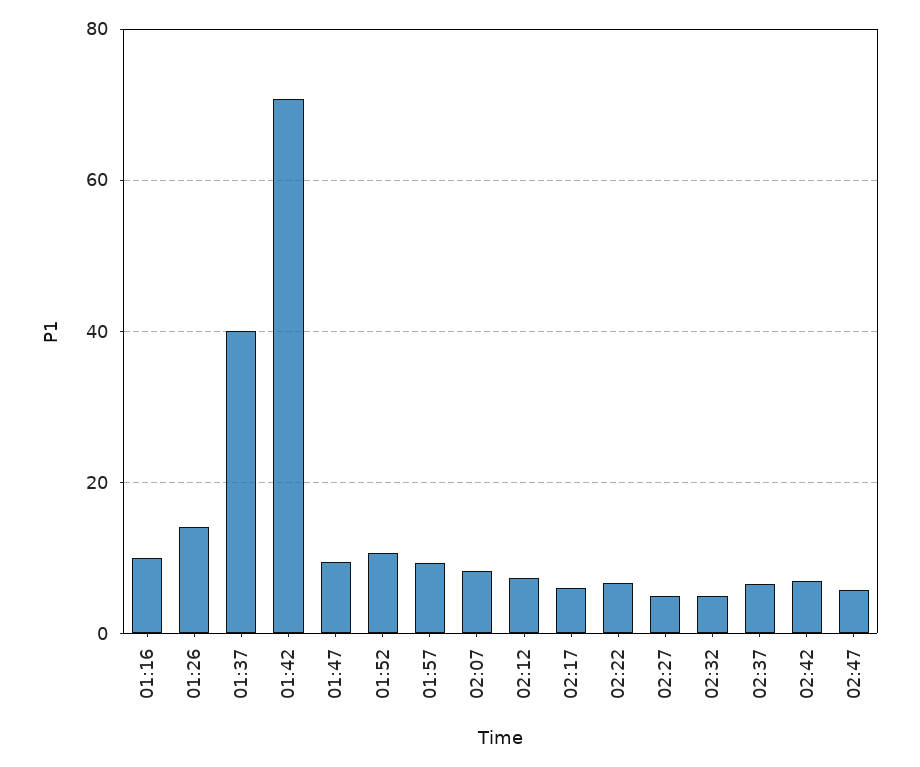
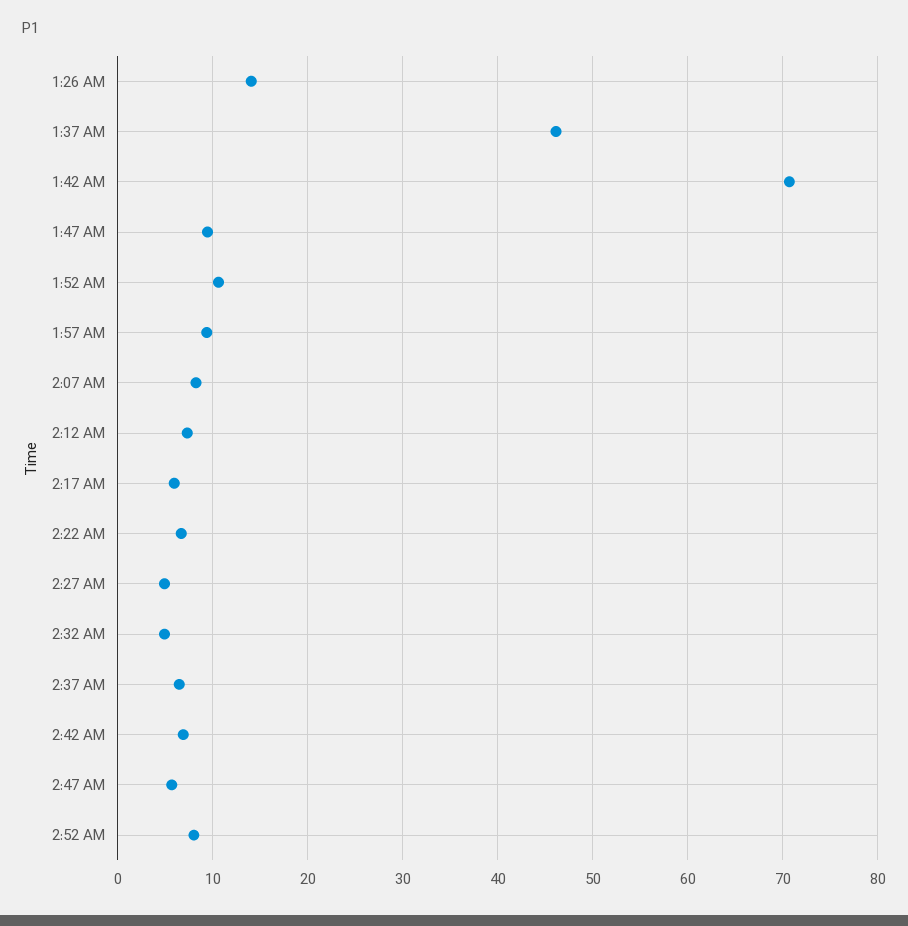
01:16: 10 -> none
01:37: 40 -> 46
2:52 AM: none -> 8

